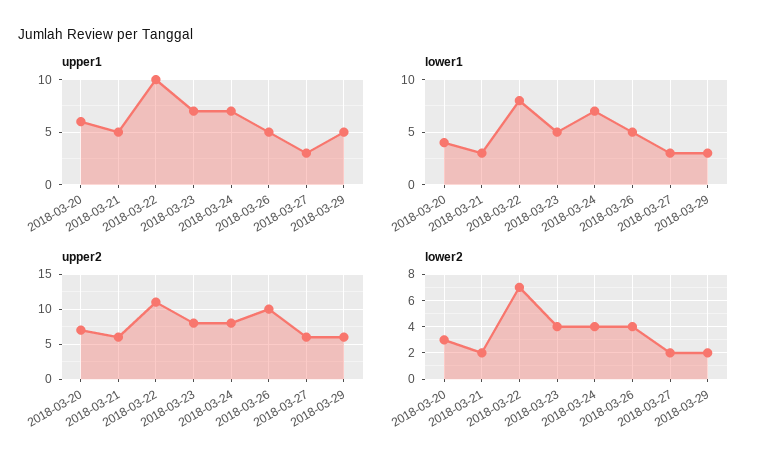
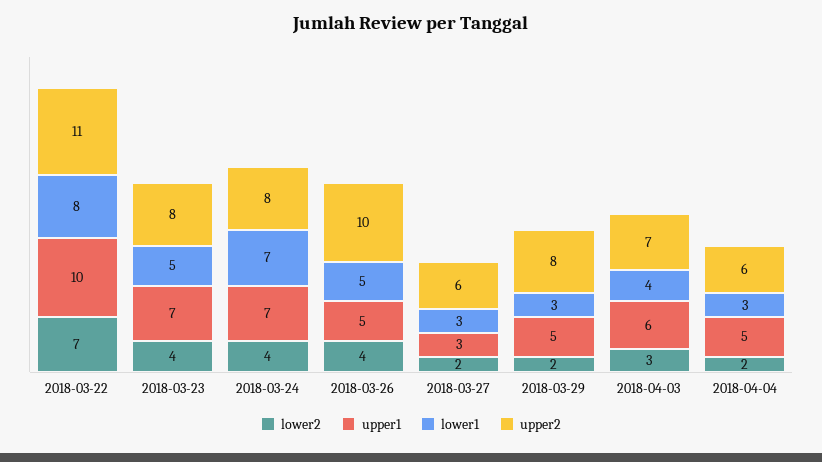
upper1, 2018-03-20: 6 -> none
upper1, 2018-03-21: 5 -> none
lower1, 2018-03-20: 4 -> none
lower1, 2018-03-21: 3 -> none
upper2, 2018-03-20: 7 -> none
upper2, 2018-03-21: 6 -> none
upper2, 2018-03-29: 6 -> 8
lower2, 2018-03-20: 3 -> none
lower2, 2018-03-21: 2 -> none
lower2, 2018-04-03: none -> 3
upper1, 2018-04-03: none -> 6
lower1, 2018-04-03: none -> 4
upper2, 2018-04-03: none -> 7
lower2, 2018-04-04: none -> 2
upper1, 2018-04-04: none -> 5
lower1, 2018-04-04: none -> 3
upper2, 2018-04-04: none -> 6

